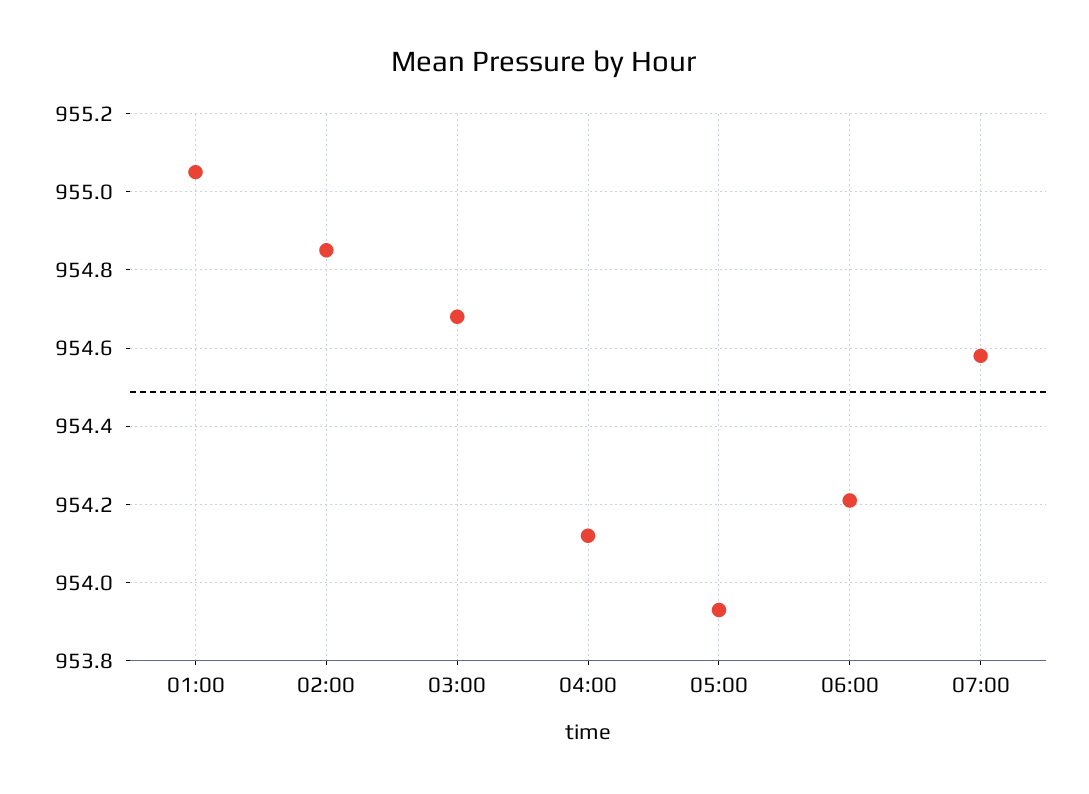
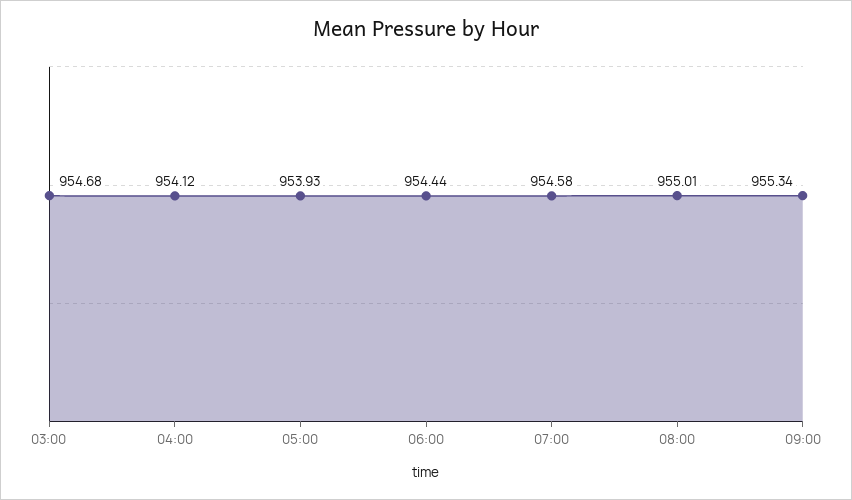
01:00: 955.05 -> none
02:00: 954.85 -> none
06:00: 954.2 -> 954.44
08:00: none -> 955.01
09:00: none -> 955.34

